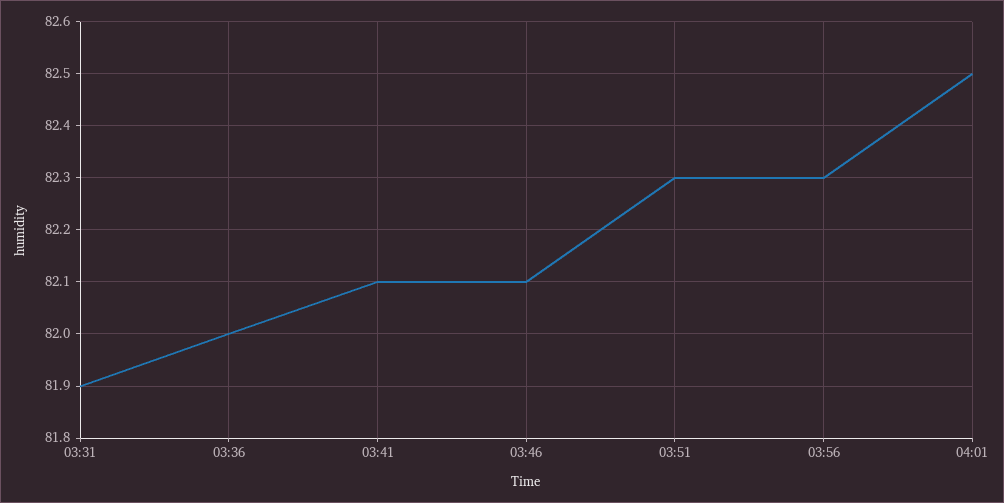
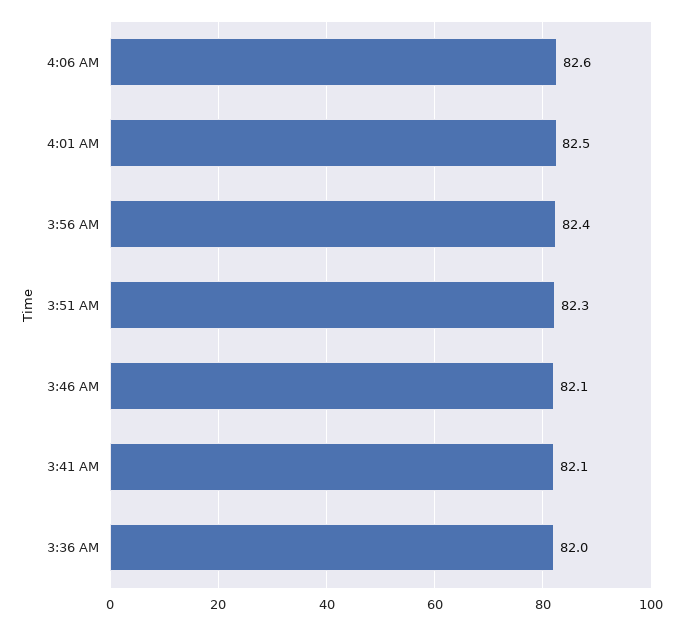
03:31: 81.9 -> none
03:56: 82.3 -> 82.4
4:06 AM: none -> 82.6

